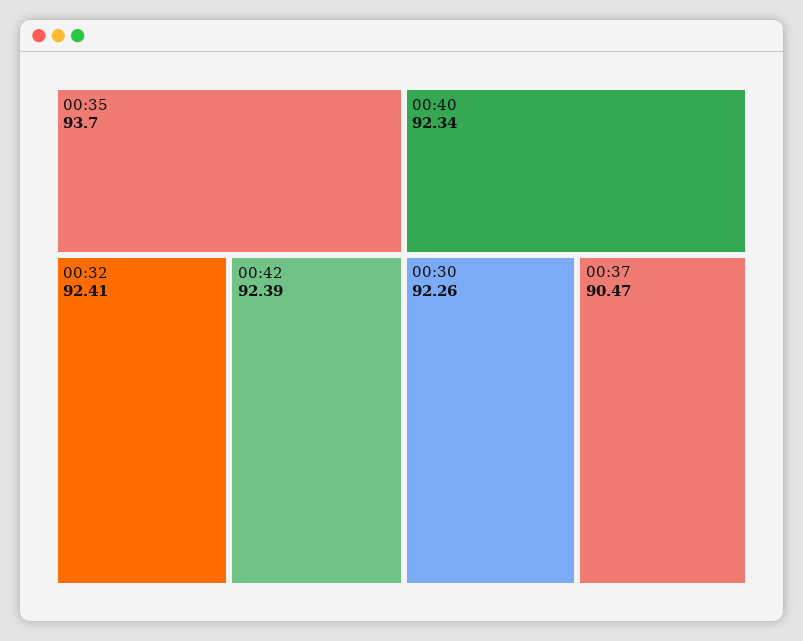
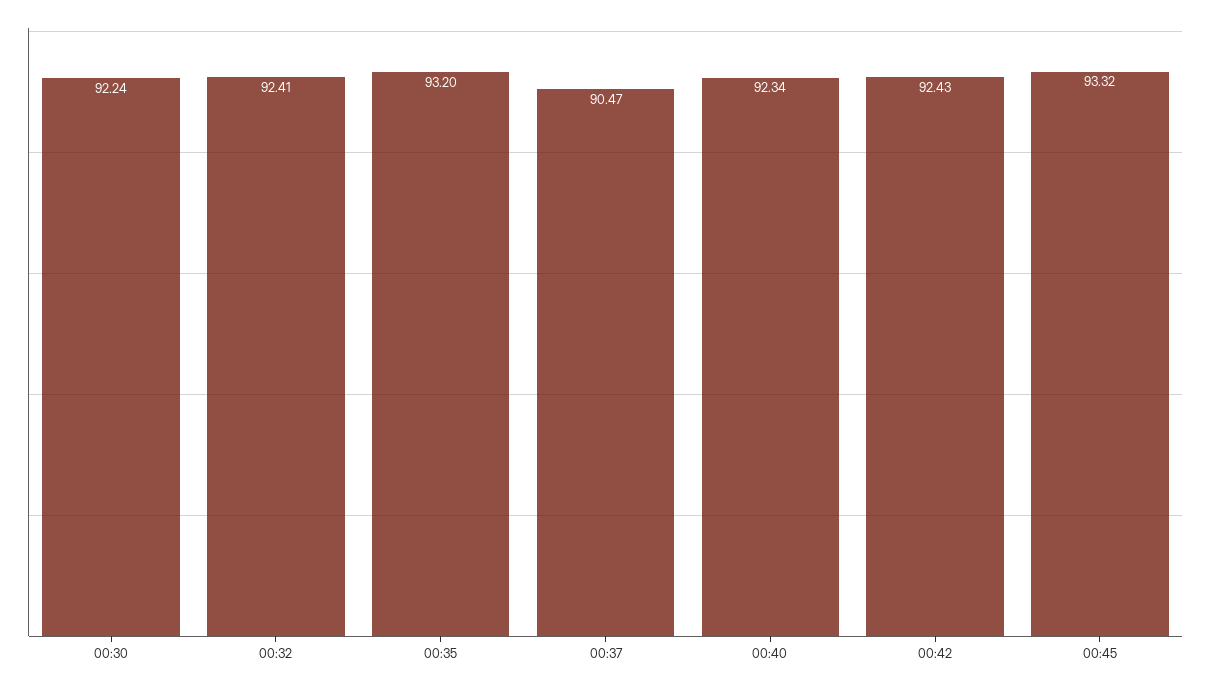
00:35: 93.7 -> 93.2
00:42: 92.39 -> 92.43
00:30: 92.26 -> 92.24
00:45: none -> 93.32

